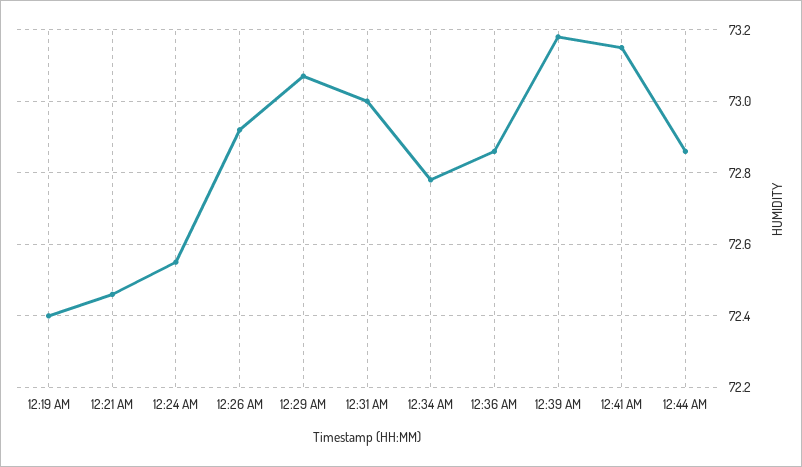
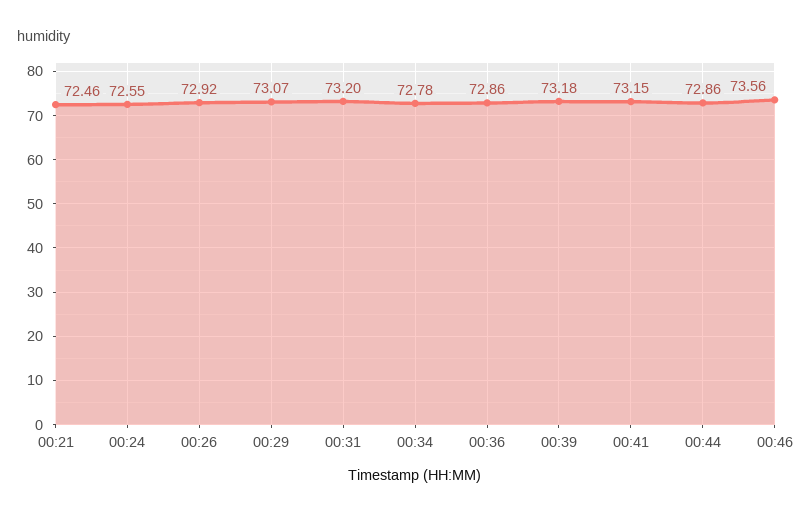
12:19 AM: 72.4 -> none
12:31 AM: 73 -> 73.2
00:46: none -> 73.56

